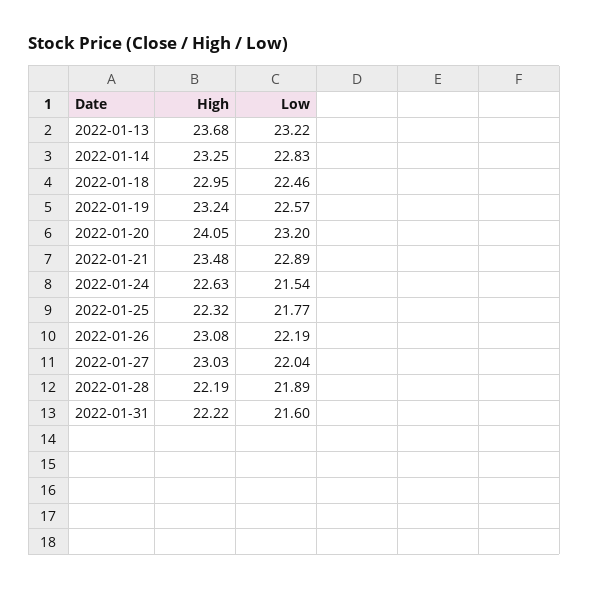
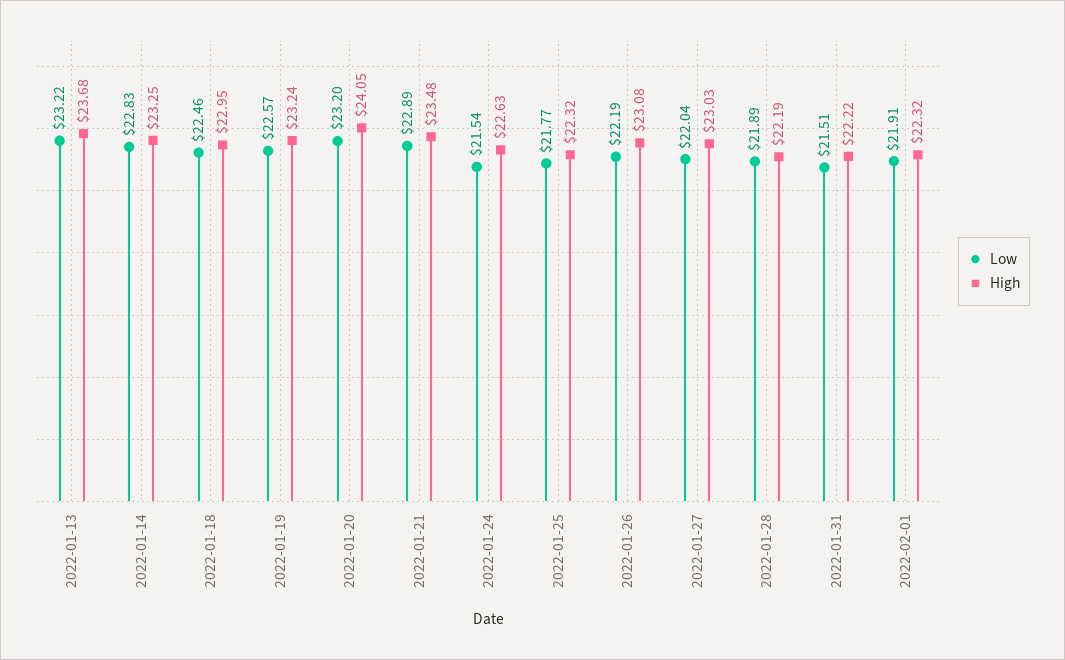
Low, 2022-01-31: 21.6 -> 21.51
Low, 2022-02-01: none -> 21.91
High, 2022-02-01: none -> 22.32

